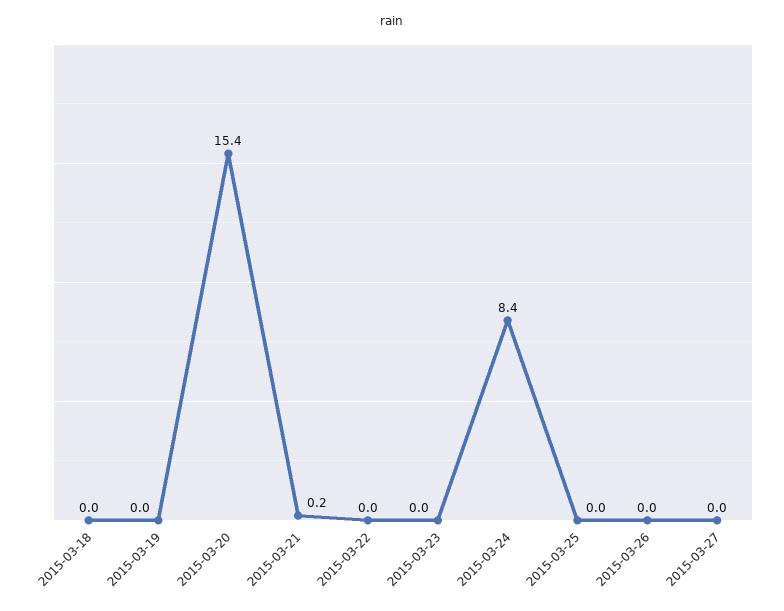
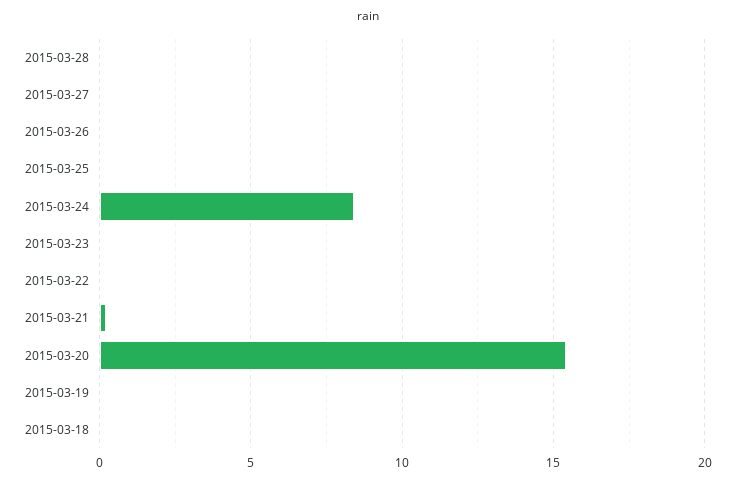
2015-03-28: none -> 0

